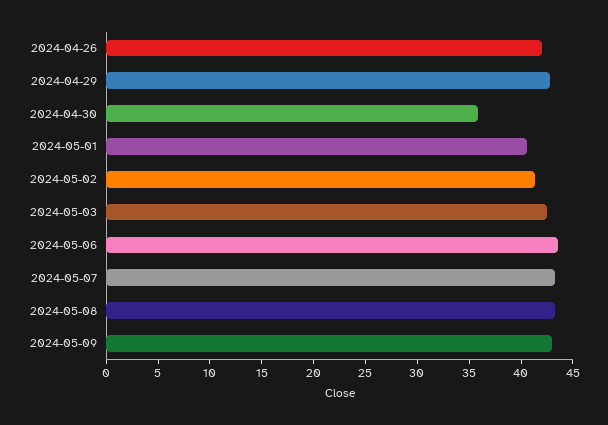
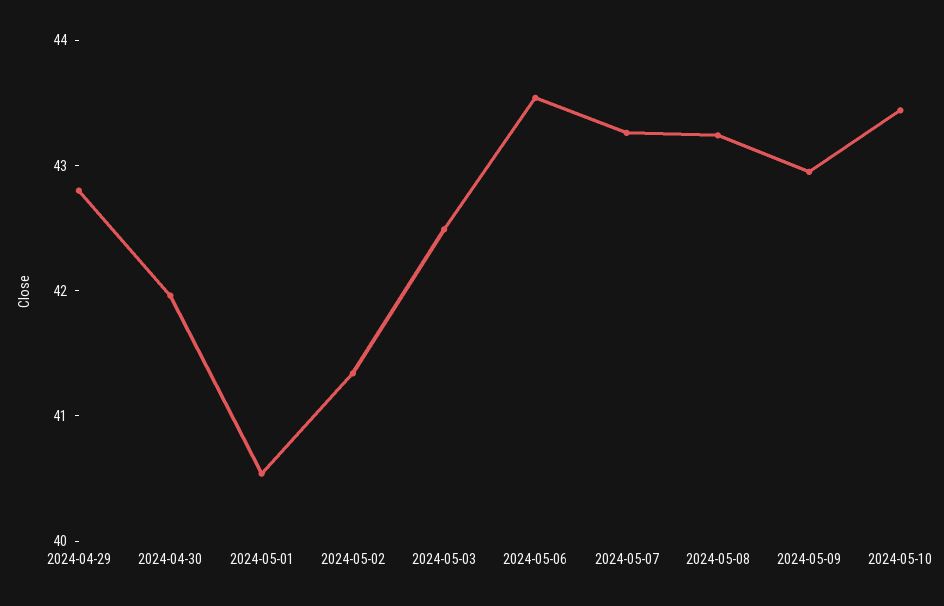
2024-04-26: 42 -> none
2024-04-30: 36 -> 42
2024-05-10: none -> 43.4

